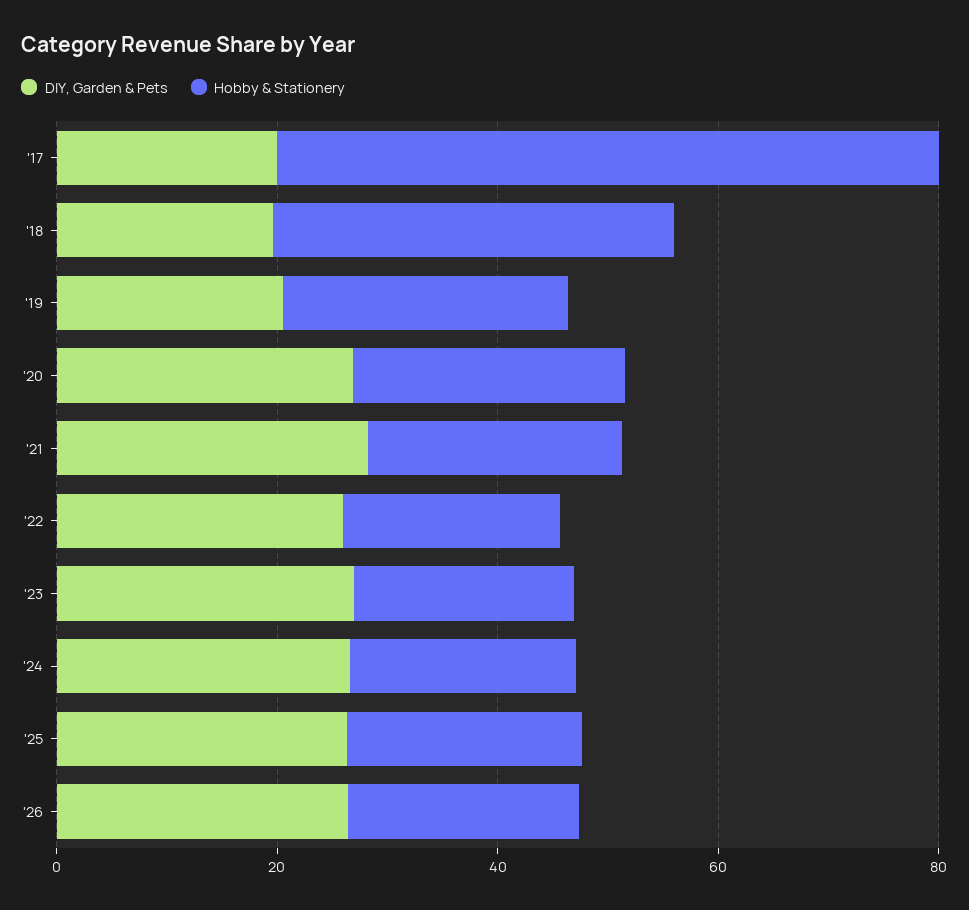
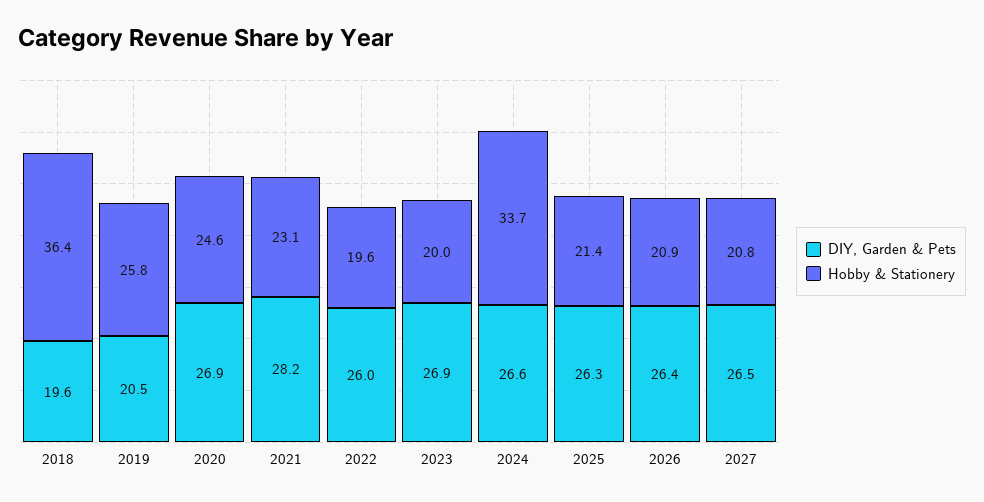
DIY, Garden & Pets, '17: 20 -> none
Hobby & Stationery, '17: 60 -> none
Hobby & Stationery, '24: 20 -> 33.7
DIY, Garden & Pets, 2027: none -> 26.5
Hobby & Stationery, 2027: none -> 20.8

